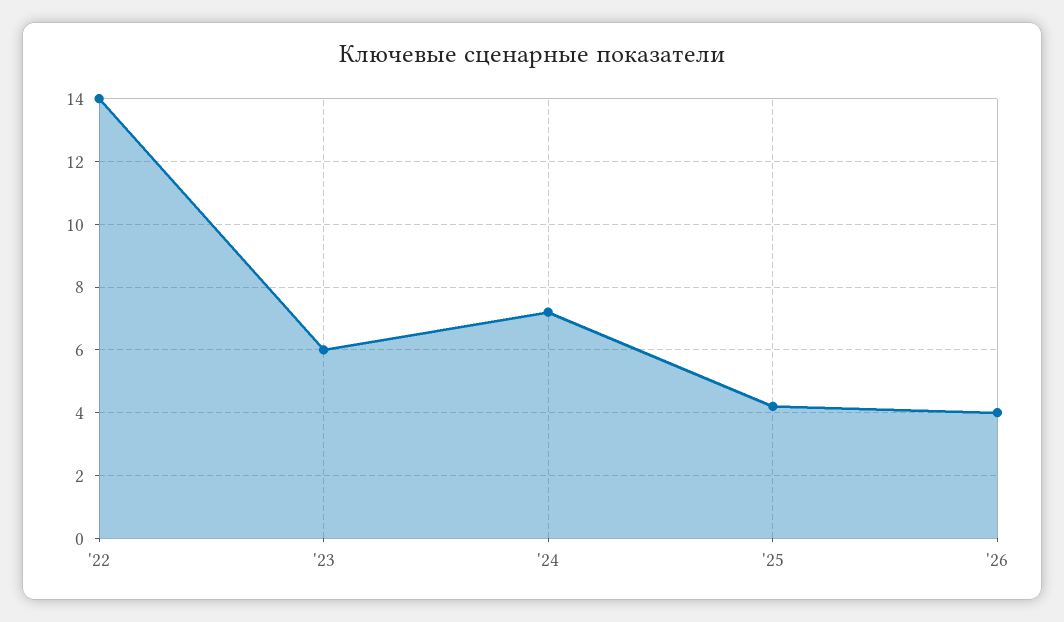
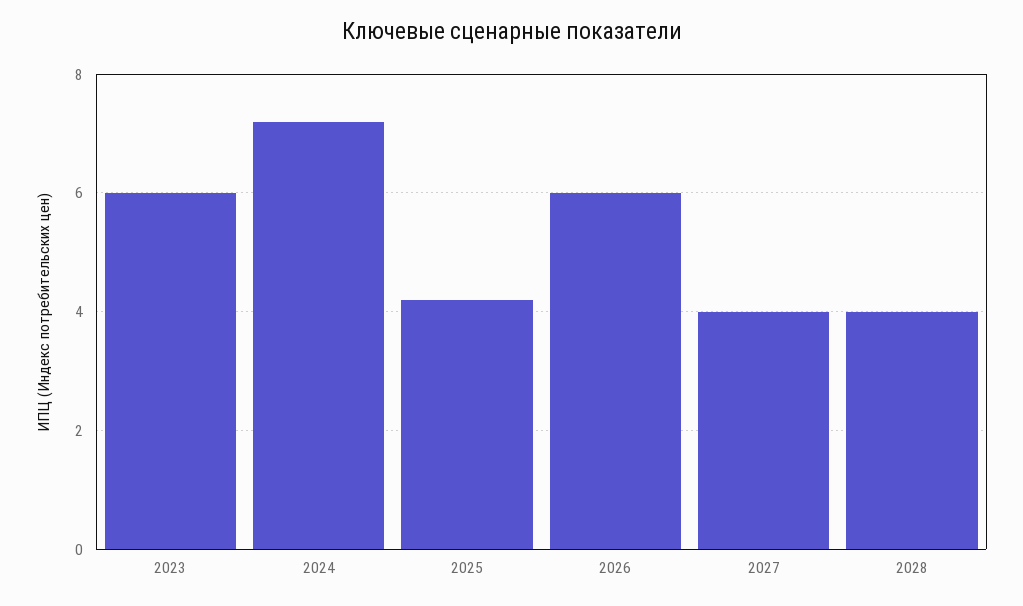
'22: 14 -> none
'26: 4 -> 6
2027: none -> 4
2028: none -> 4

